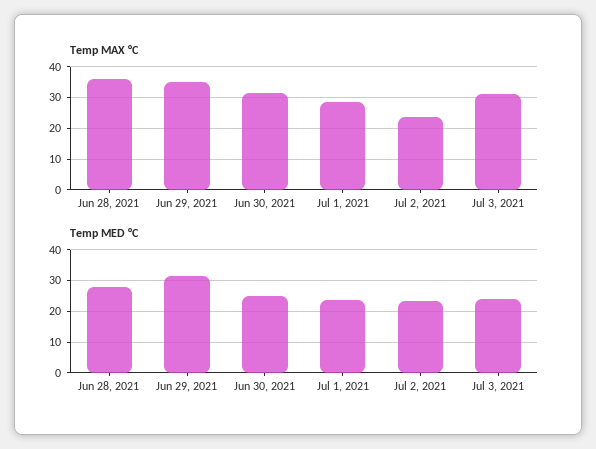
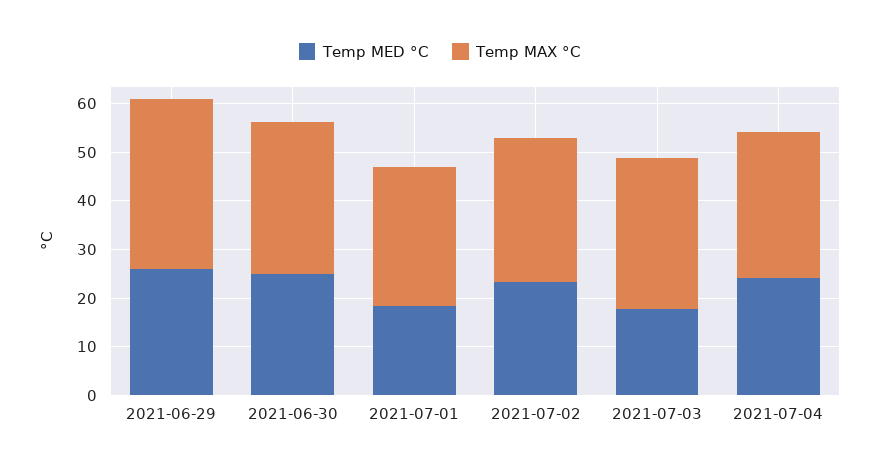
Temp MAX °C, Jun 28, 2021: 36 -> none
Temp MAX °C, Jul 2, 2021: 24 -> 30
Temp MED °C, Jun 28, 2021: 28 -> none
Temp MED °C, Jun 29, 2021: 32 -> 26
Temp MED °C, Jul 1, 2021: 24 -> 18
Temp MED °C, Jul 3, 2021: 24 -> 18
Temp MED °C, 2021-07-04: none -> 24
Temp MAX °C, 2021-07-04: none -> 30

